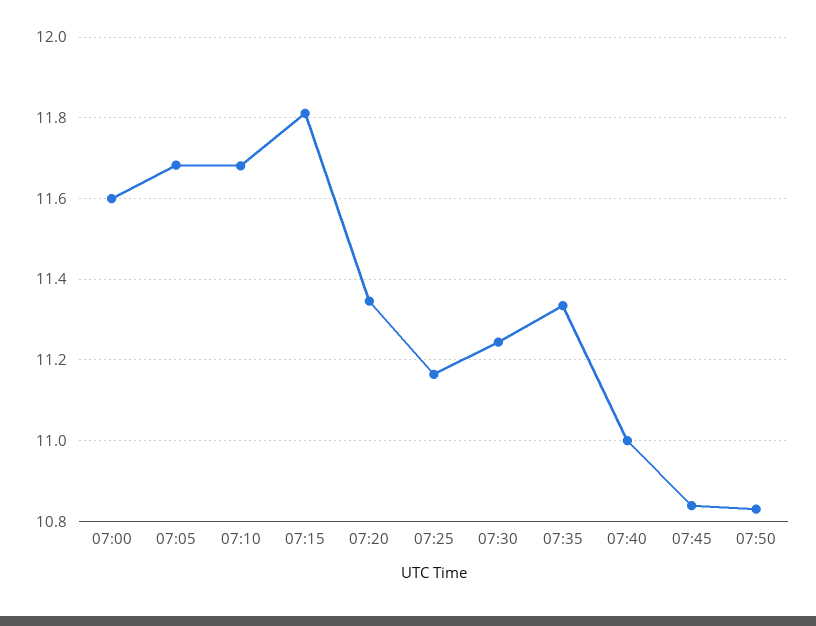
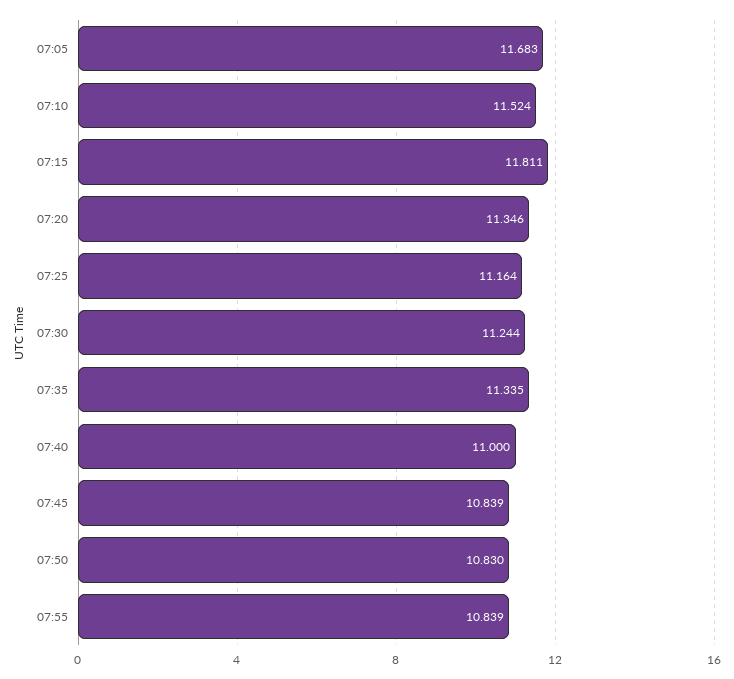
07:00: 11.6 -> none
07:10: 11.68 -> 11.524
07:55: none -> 10.839

